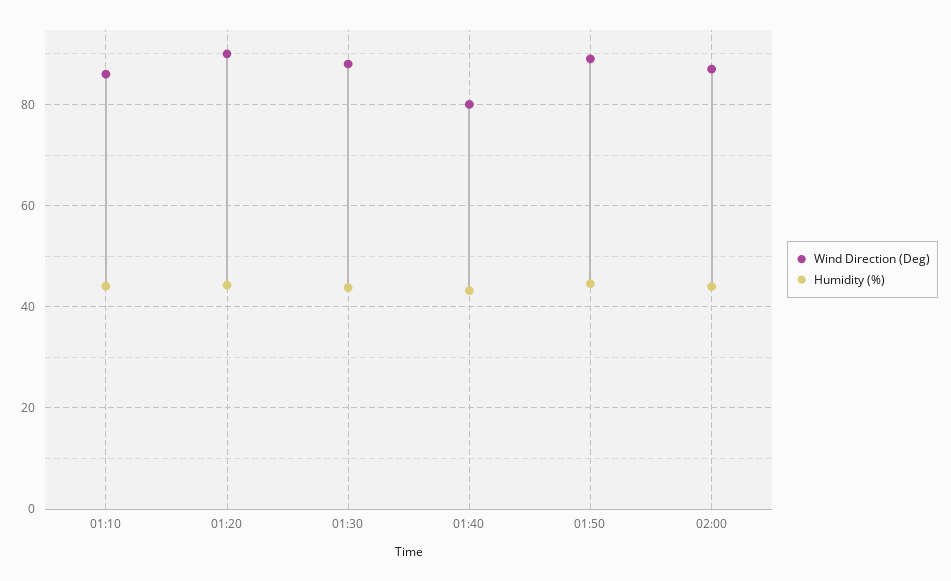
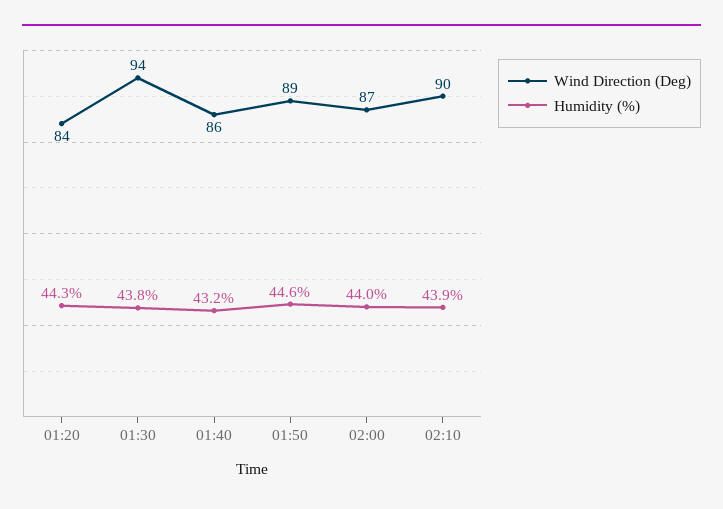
Wind Direction (Deg), 01:10: 86 -> none
Humidity (%), 01:10: 44 -> none
Wind Direction (Deg), 01:20: 90 -> 84
Wind Direction (Deg), 01:30: 88 -> 94
Wind Direction (Deg), 01:40: 80 -> 86
Wind Direction (Deg), 02:10: none -> 90
Humidity (%), 02:10: none -> 43.9

